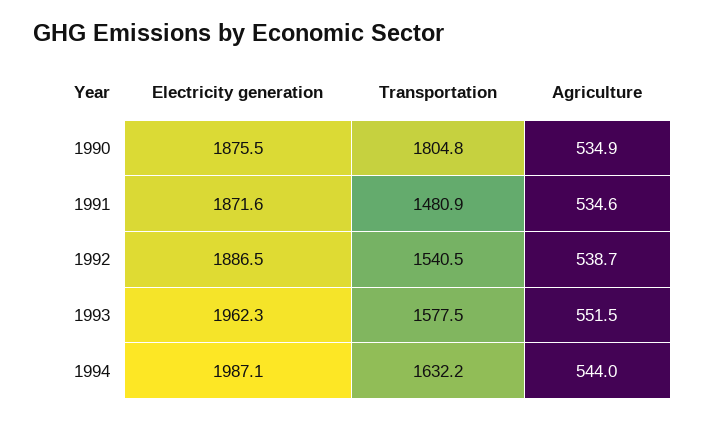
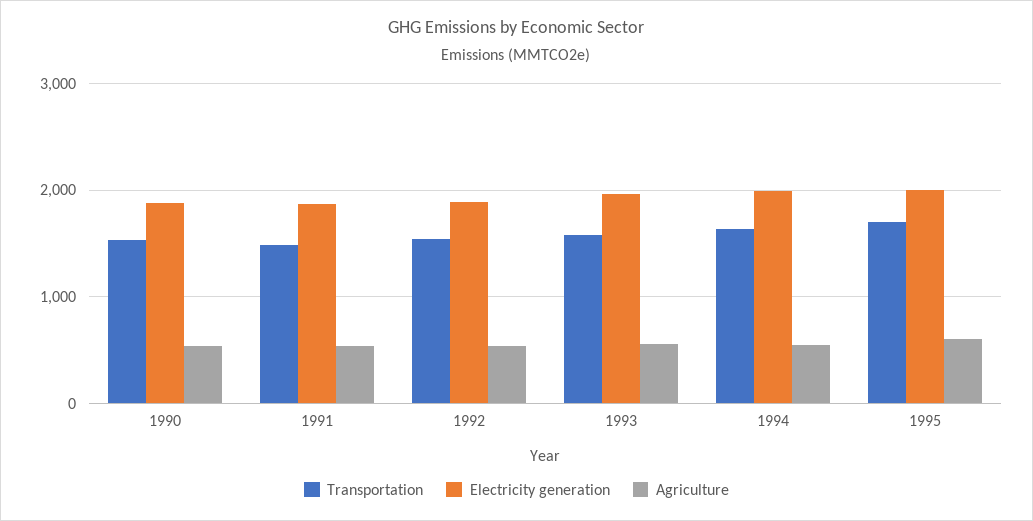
Transportation, 1990: 1804.8 -> 1500
Transportation, 1995: none -> 1700
Electricity generation, 1995: none -> 2000
Agriculture, 1995: none -> 600

